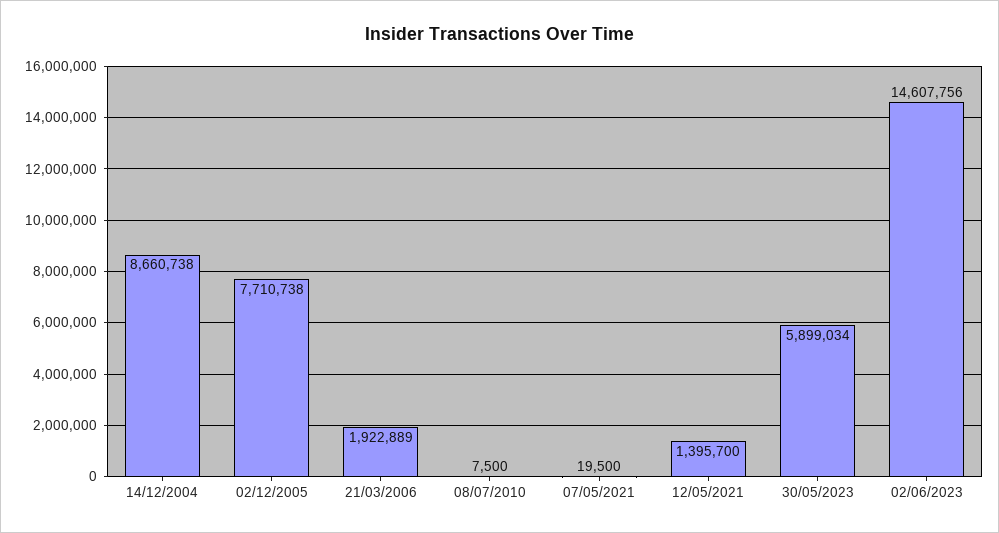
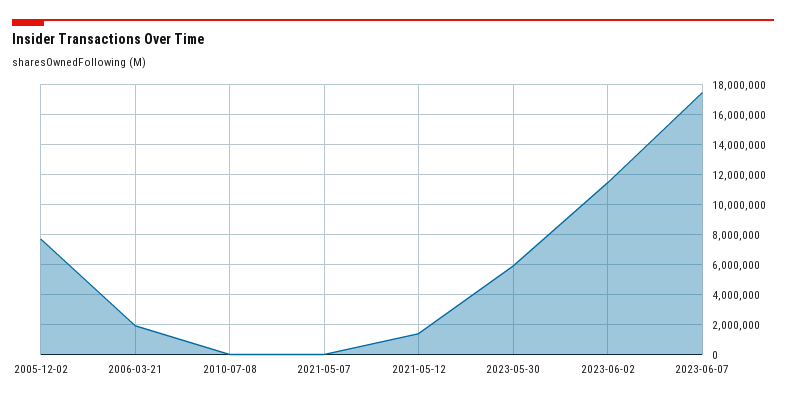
14/12/2004: 8660738 -> none
02/06/2023: 14607756 -> 11500000
2023-06-07: none -> 17500000

